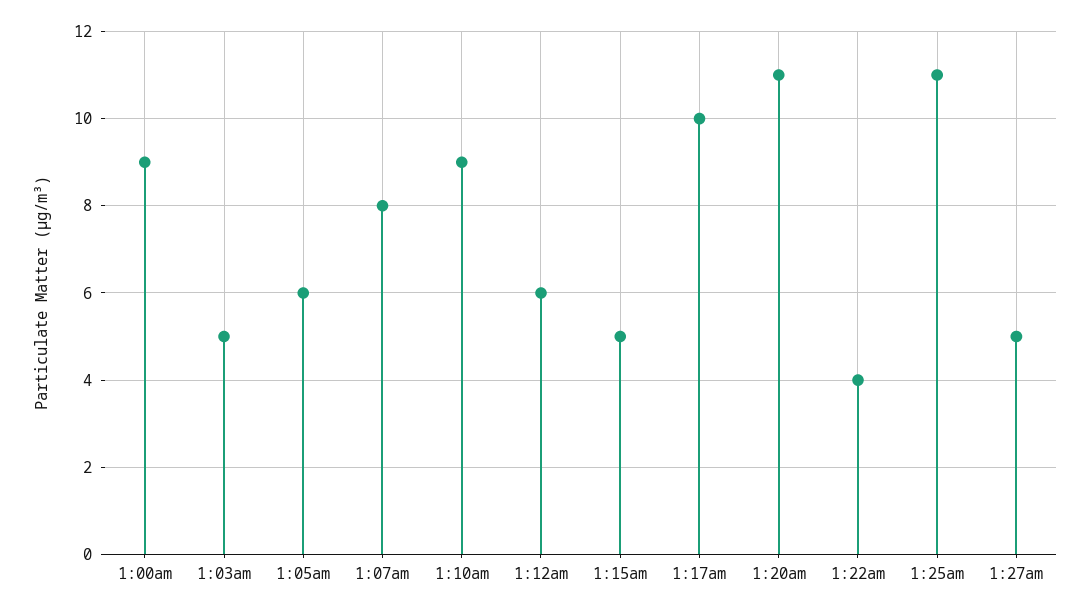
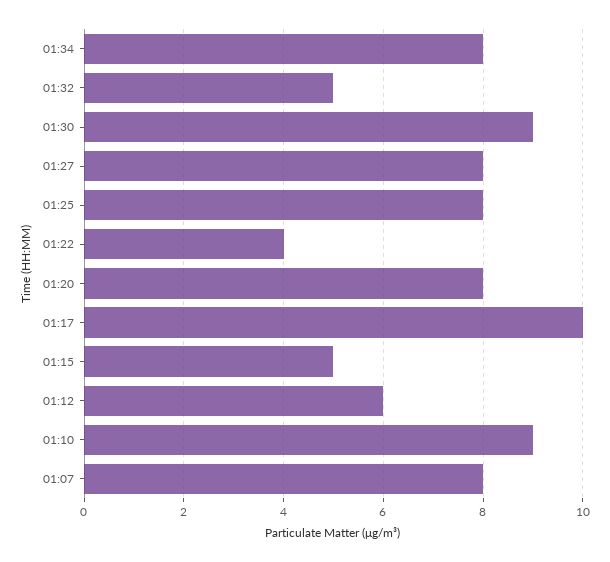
1:00am: 9 -> none
1:03am: 5 -> none
1:05am: 6 -> none
1:20am: 11 -> 8
1:25am: 11 -> 8
1:27am: 5 -> 8
01:34: none -> 8
01:32: none -> 5
01:30: none -> 9

